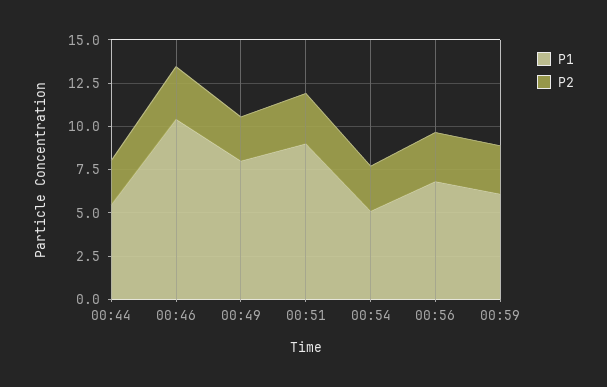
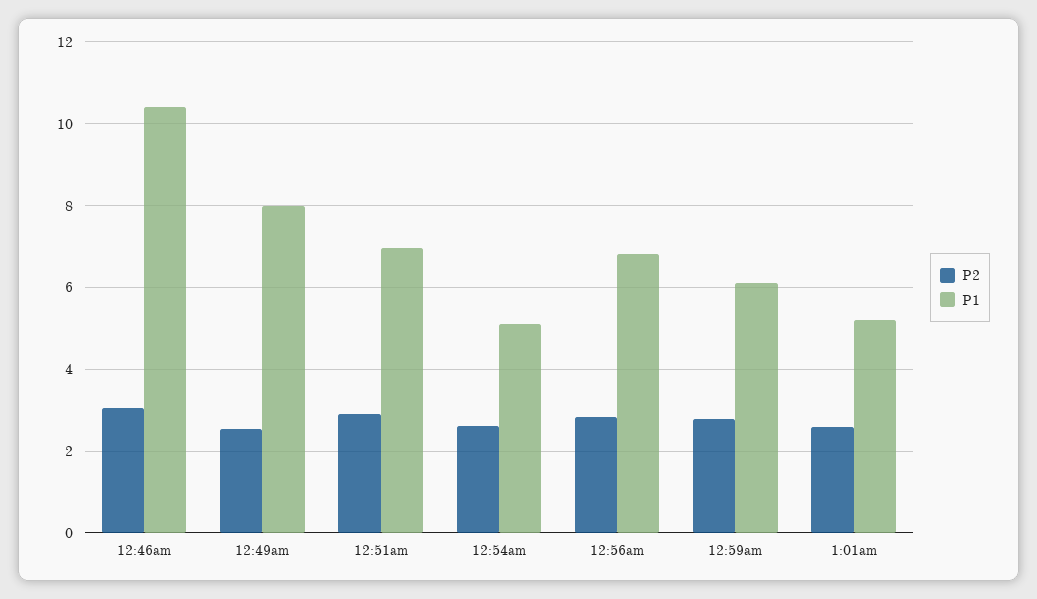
P1, 00:44: 5.5 -> none
P2, 00:44: 2.5 -> none
P1, 00:51: 9 -> 7
P2, 1:01am: none -> 2.6
P1, 1:01am: none -> 5.2

